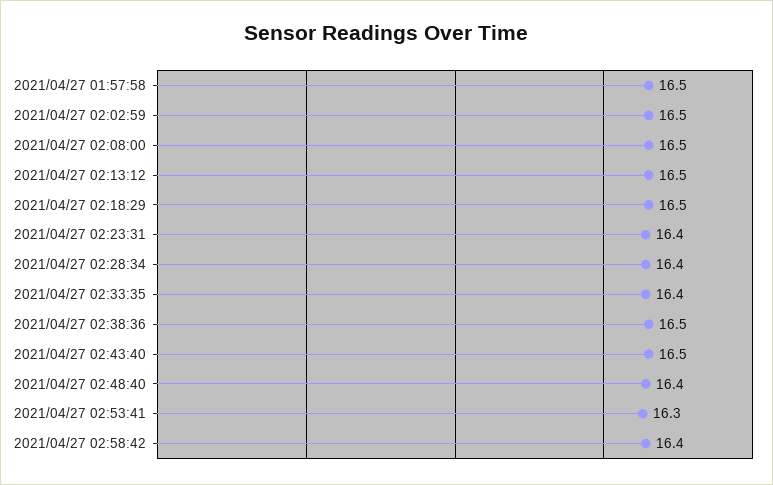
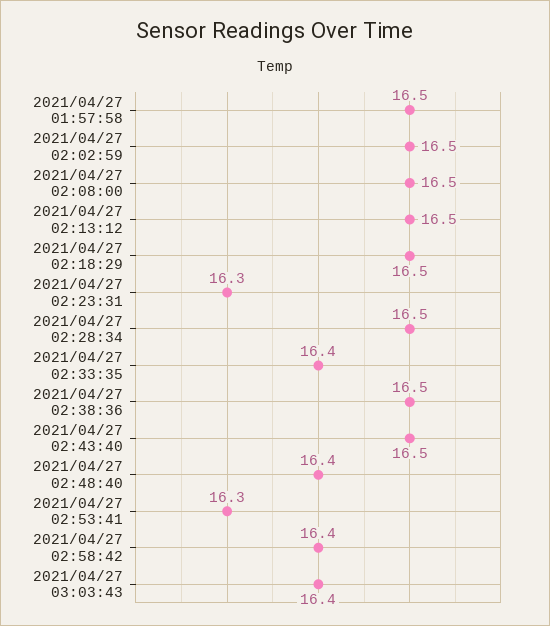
2021/04/27 02:23:31: 16.4 -> 16.3
2021/04/27 02:28:34: 16.4 -> 16.5
2021/04/27 03:03:43: none -> 16.4

